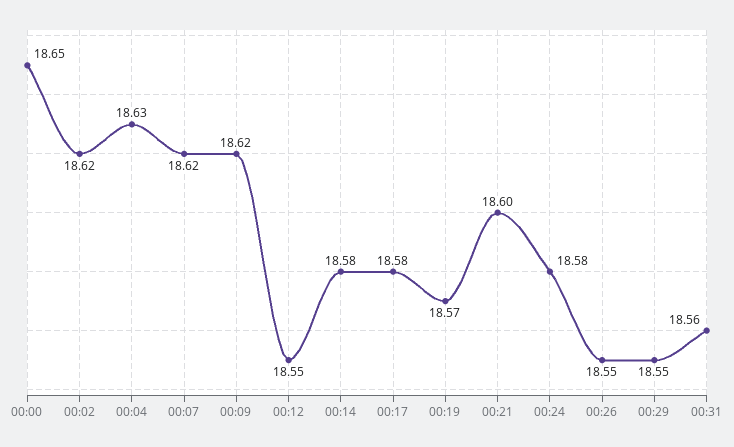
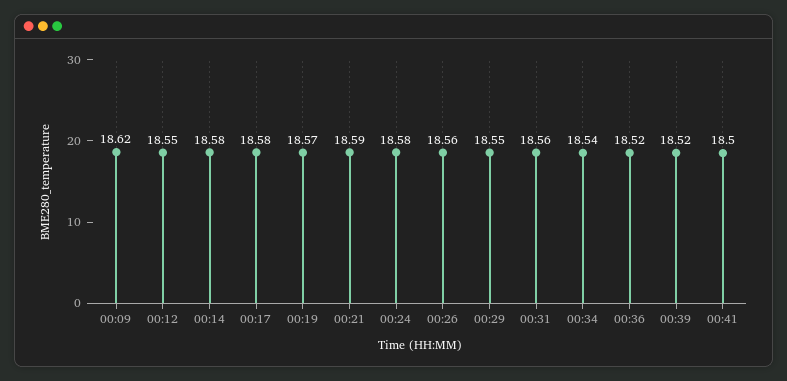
00:00: 18.65 -> none
00:02: 18.62 -> none
00:04: 18.63 -> none
00:07: 18.62 -> none
00:21: 18.6 -> 18.59
00:26: 18.55 -> 18.56
00:34: none -> 18.54
00:36: none -> 18.52
00:39: none -> 18.52
00:41: none -> 18.5

